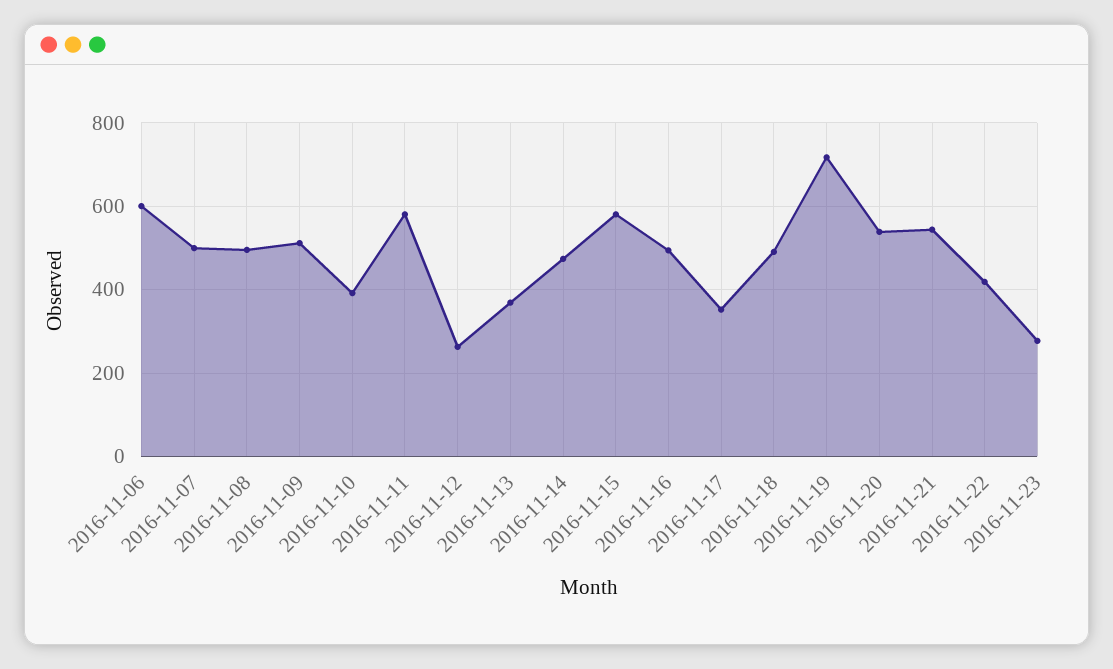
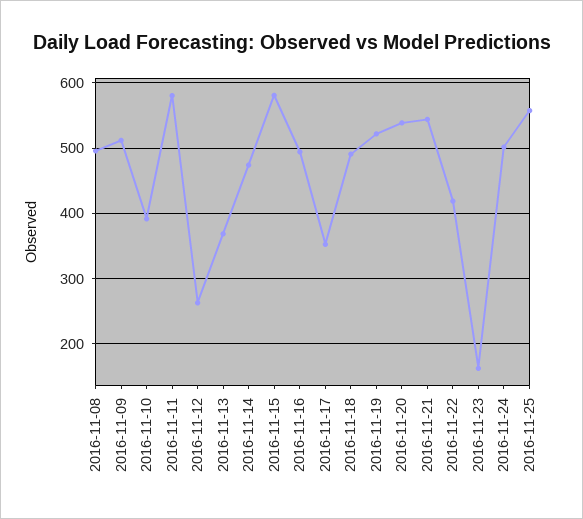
2016-11-06: 600 -> none
2016-11-07: 500 -> none
2016-11-19: 720 -> 520
2016-11-23: 280 -> 160
2016-11-24: none -> 500
2016-11-25: none -> 560

